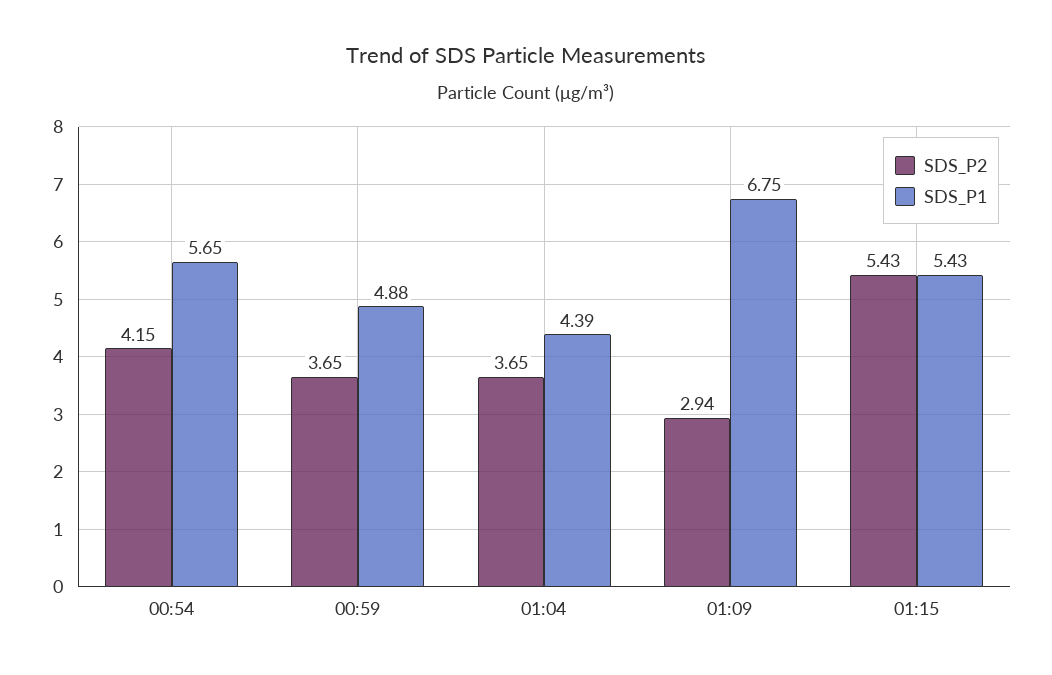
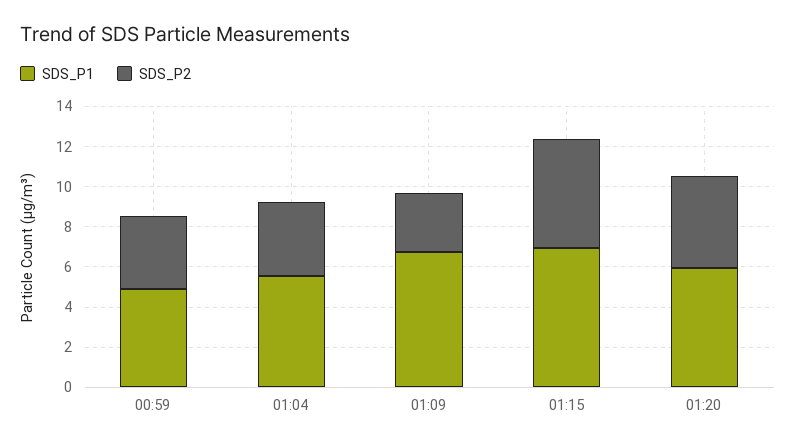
SDS_P2, 00:54: 4.15 -> none
SDS_P1, 00:54: 5.65 -> none
SDS_P1, 01:04: 4.39 -> 5.5
SDS_P1, 01:15: 5.43 -> 7
SDS_P1, 01:20: none -> 6
SDS_P2, 01:20: none -> 4.5

